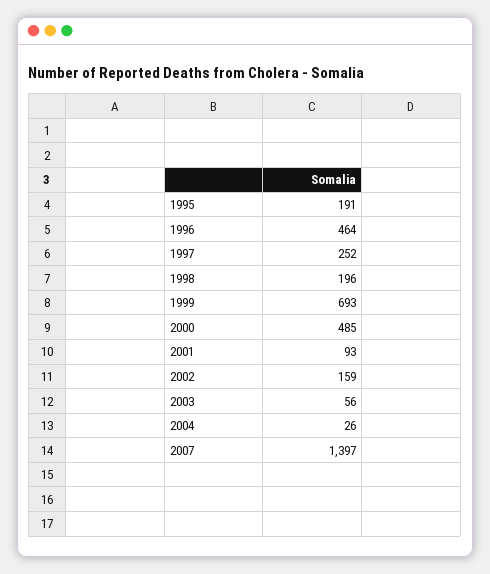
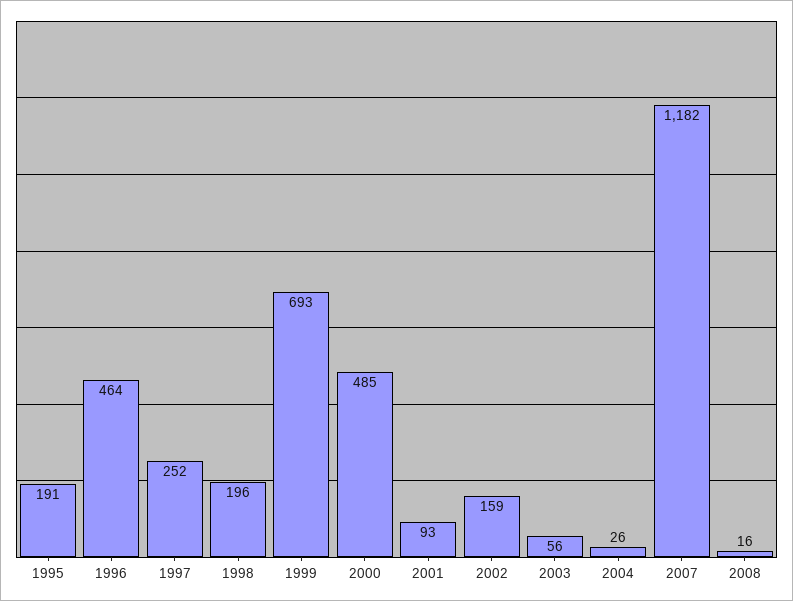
2007: 1397 -> 1182
2008: none -> 16

